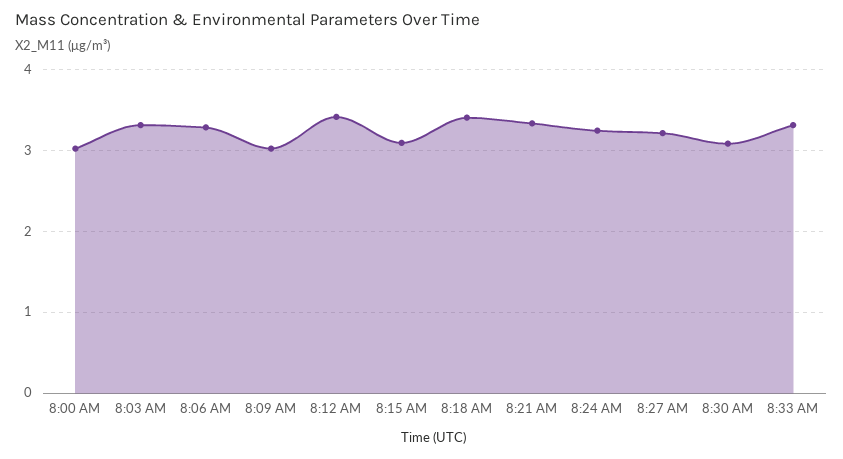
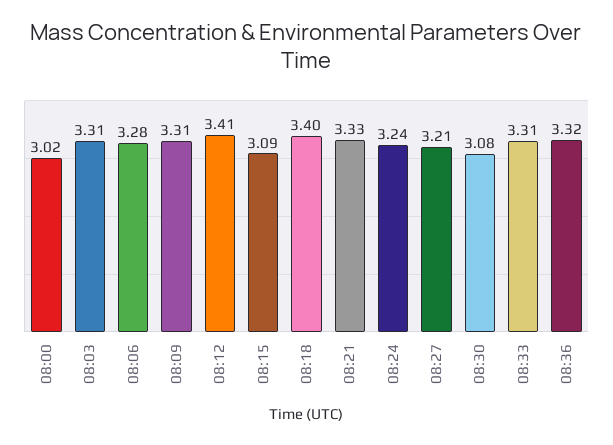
8:09 AM: 3 -> 3.31
08:36: none -> 3.32

